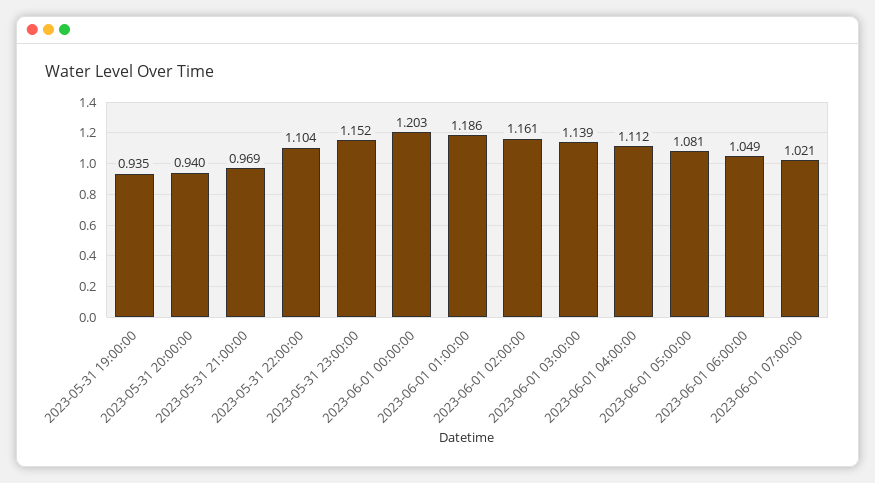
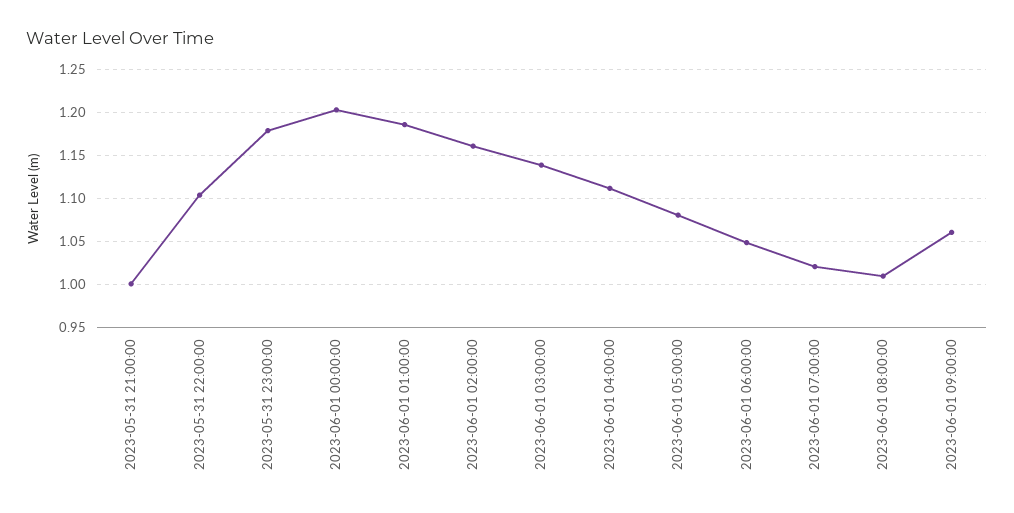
2023-05-31 19:00:00: 0.935 -> none
2023-05-31 20:00:00: 0.94 -> none
2023-05-31 21:00:00: 0.969 -> 1
2023-05-31 23:00:00: 1.152 -> 1.18
2023-06-01 08:00:00: none -> 1.01
2023-06-01 09:00:00: none -> 1.06

